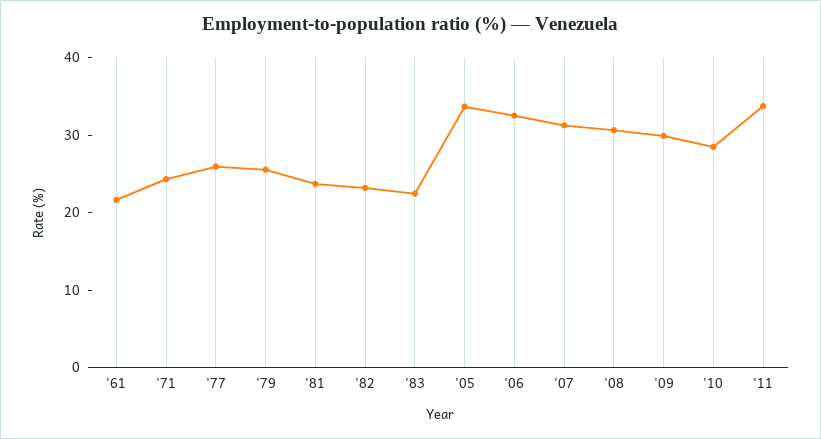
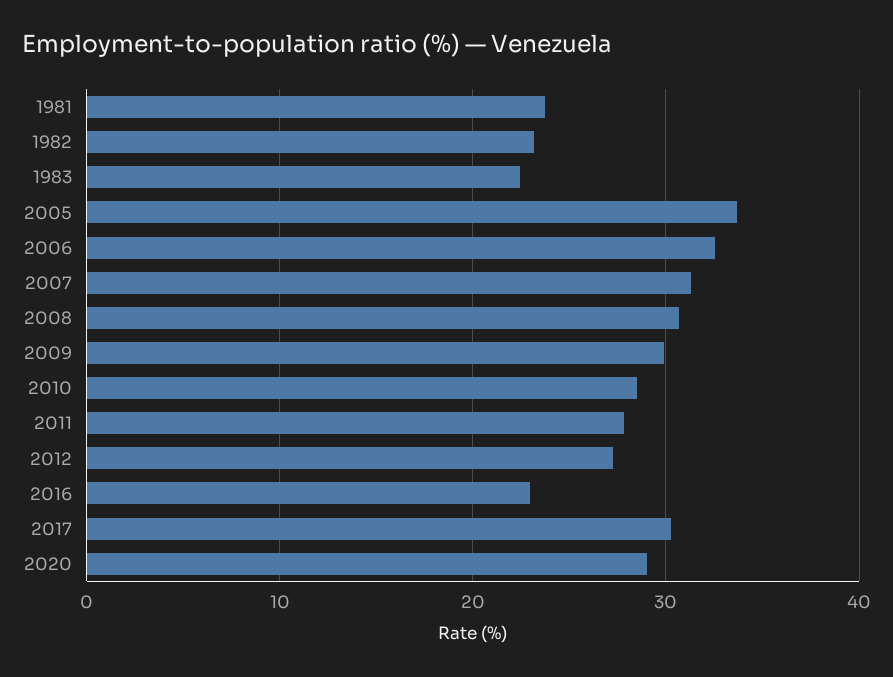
'61: 22 -> none
'71: 24 -> none
'77: 26 -> none
'79: 26 -> none
'11: 34 -> 28
2012: none -> 27
2016: none -> 23
2017: none -> 30
2020: none -> 29

